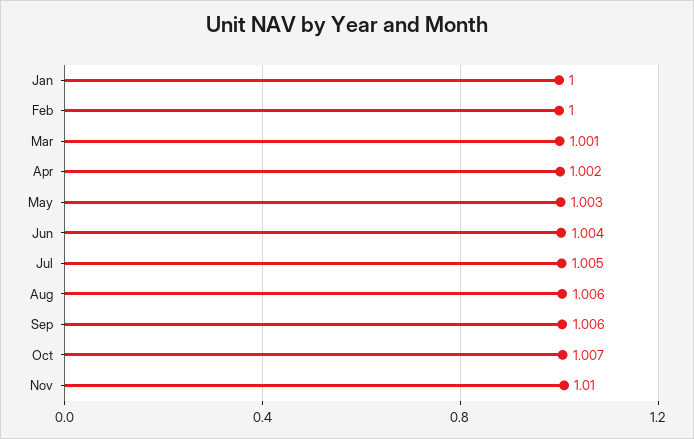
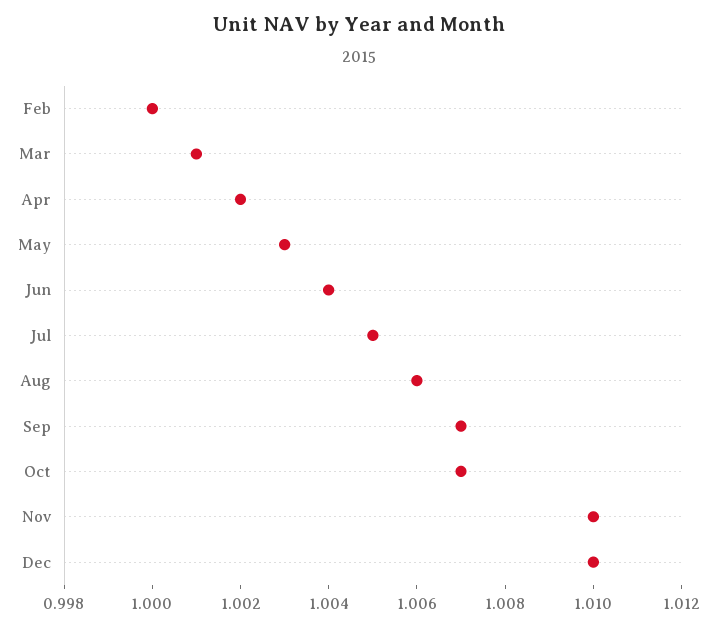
Jan: 1 -> none
Sep: 1.006 -> 1.007
Dec: none -> 1.01

